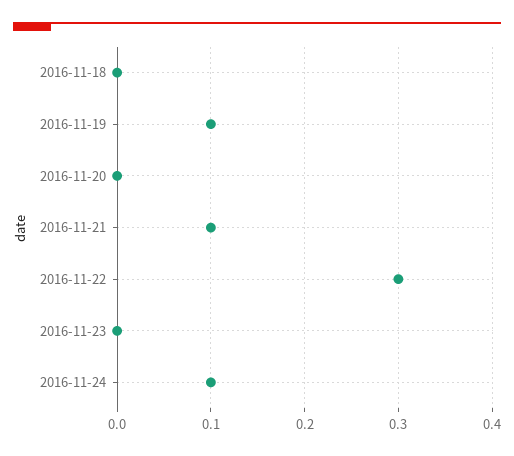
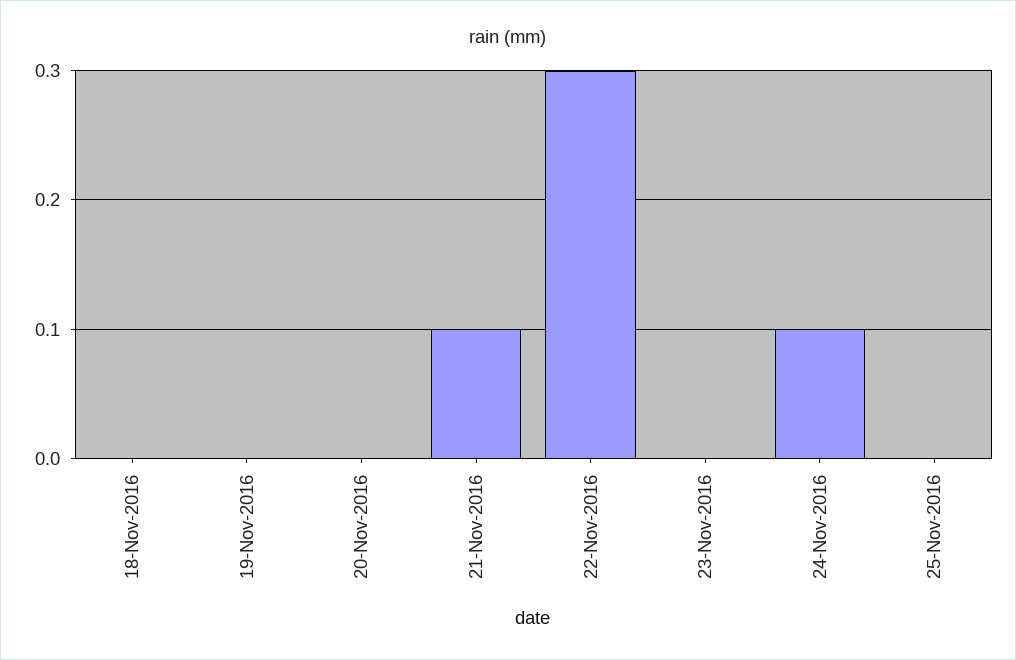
2016-11-19: 0.1 -> 0
25-Nov-2016: none -> 0

